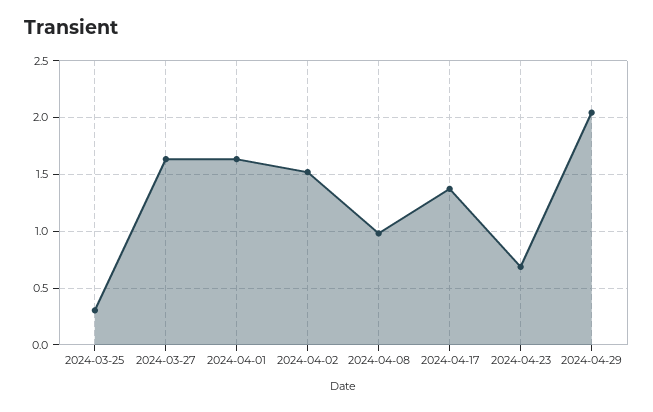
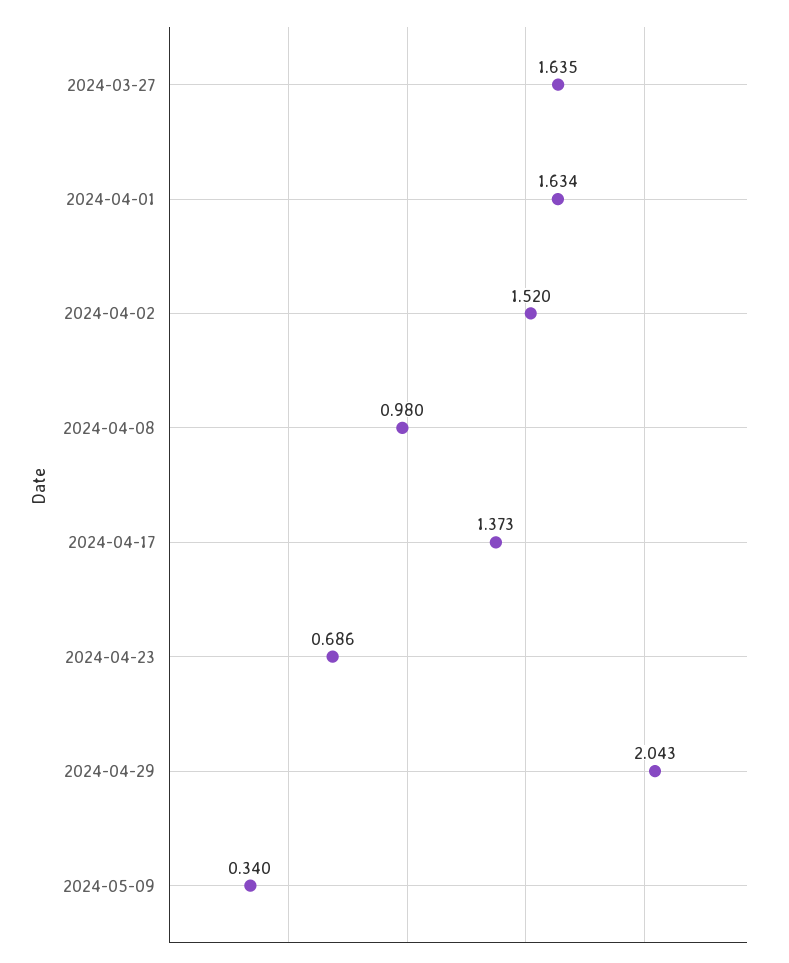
2024-03-25: 0.3 -> none
2024-05-09: none -> 0.34

